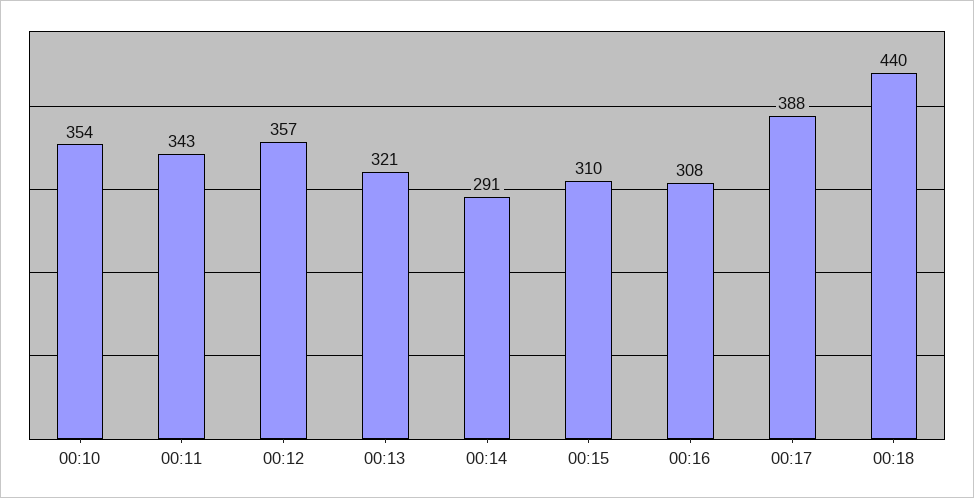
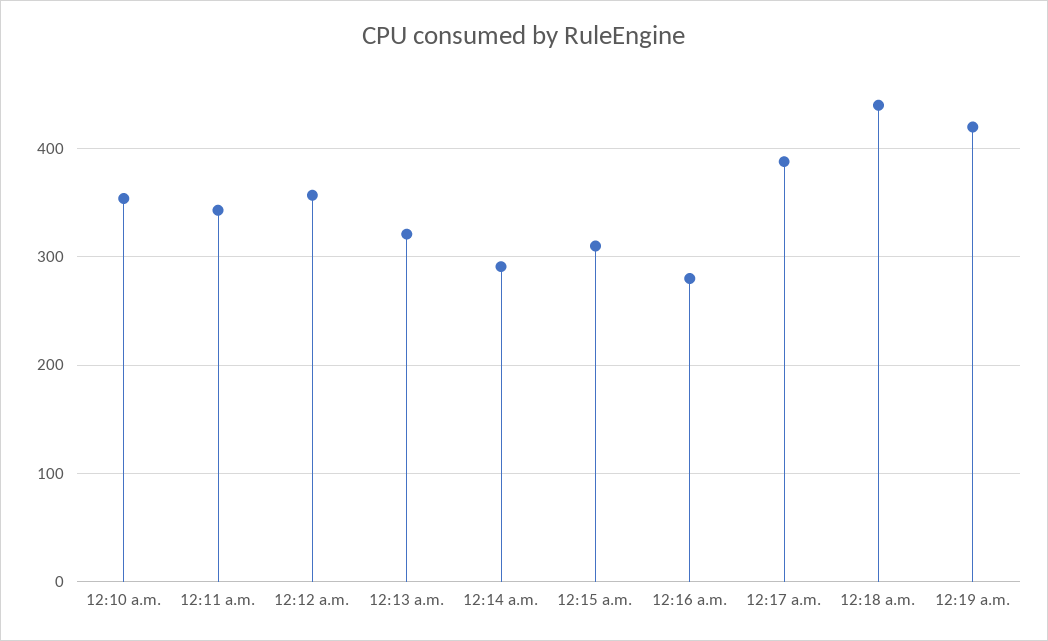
00:16: 308 -> 280
12:19 a.m.: none -> 420

